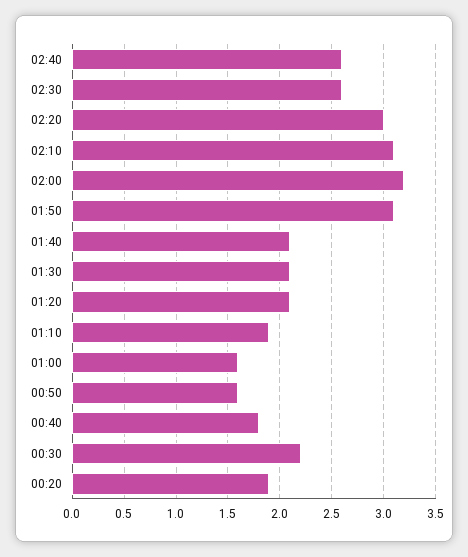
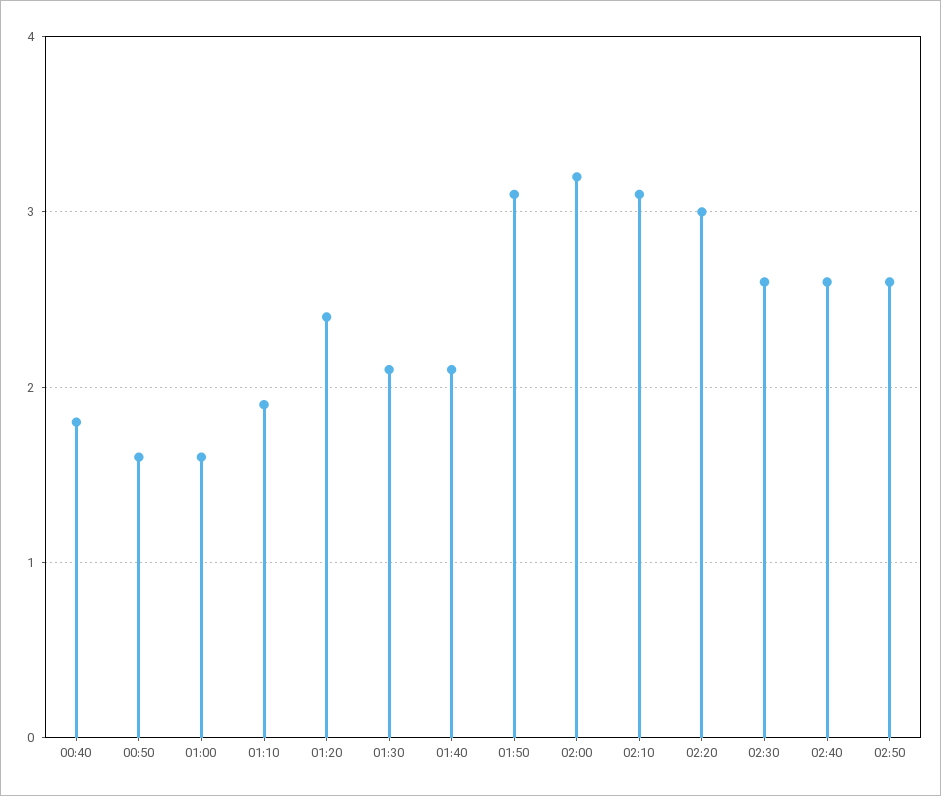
01:20: 2.1 -> 2.4
00:30: 2.2 -> none
00:20: 1.9 -> none
02:50: none -> 2.6

